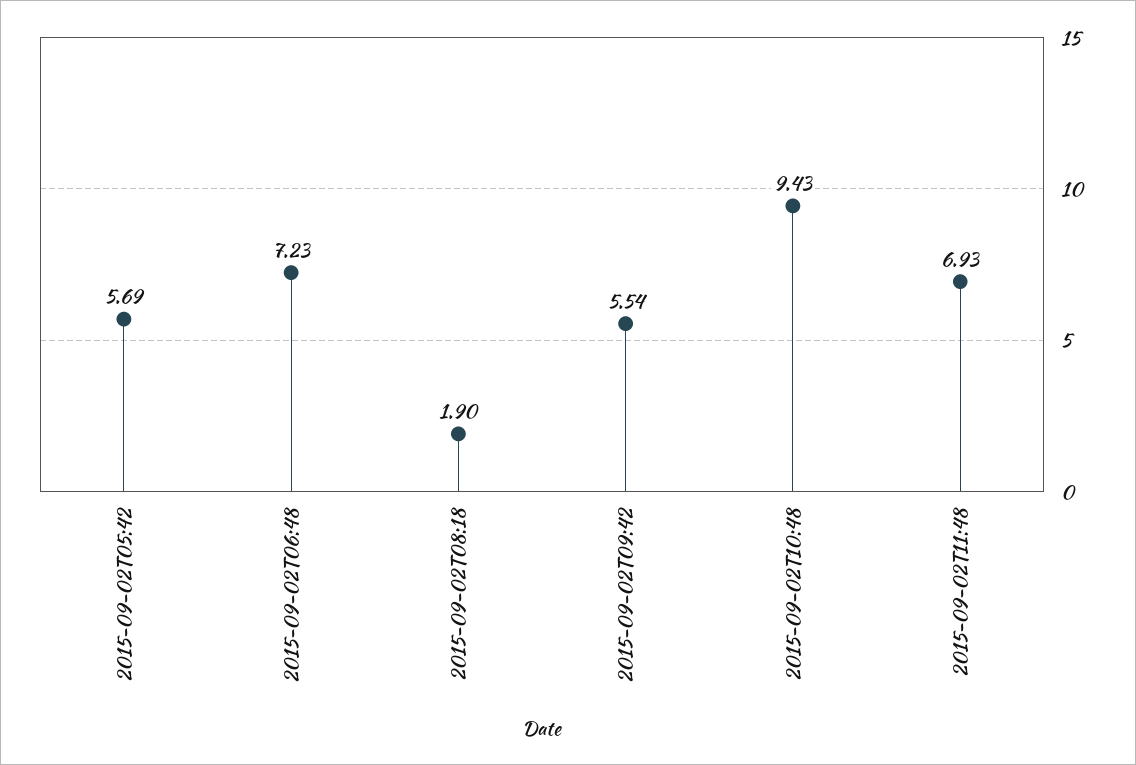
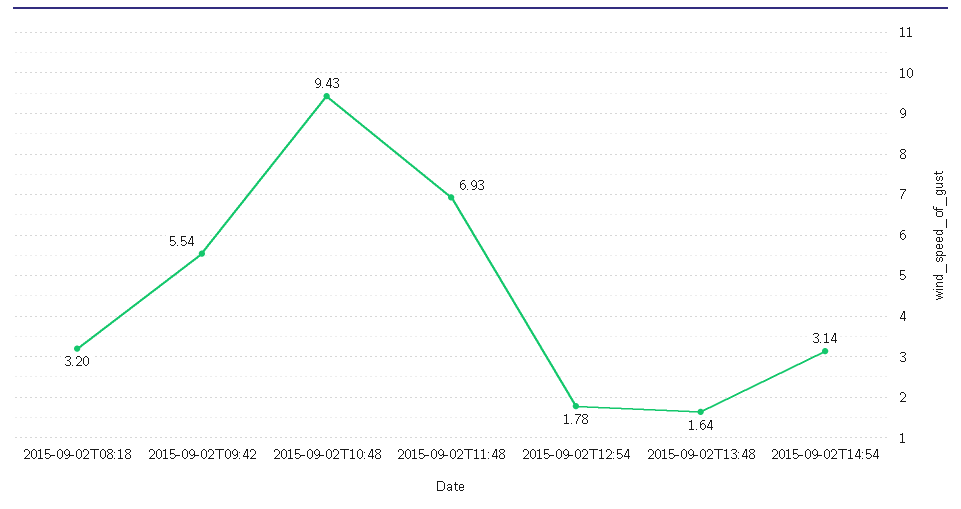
2015-09-02T05:42: 5.69 -> none
2015-09-02T06:48: 7.23 -> none
2015-09-02T08:18: 1.9 -> 3.2
2015-09-02T12:54: none -> 1.78
2015-09-02T13:48: none -> 1.64
2015-09-02T14:54: none -> 3.14

